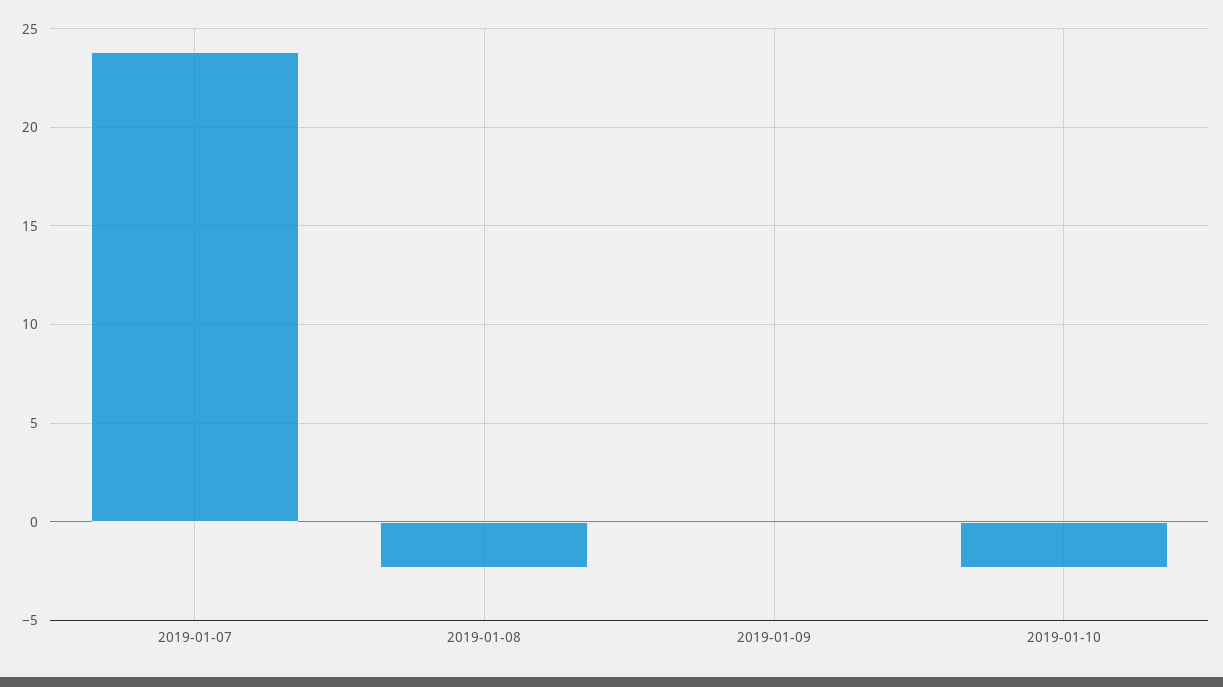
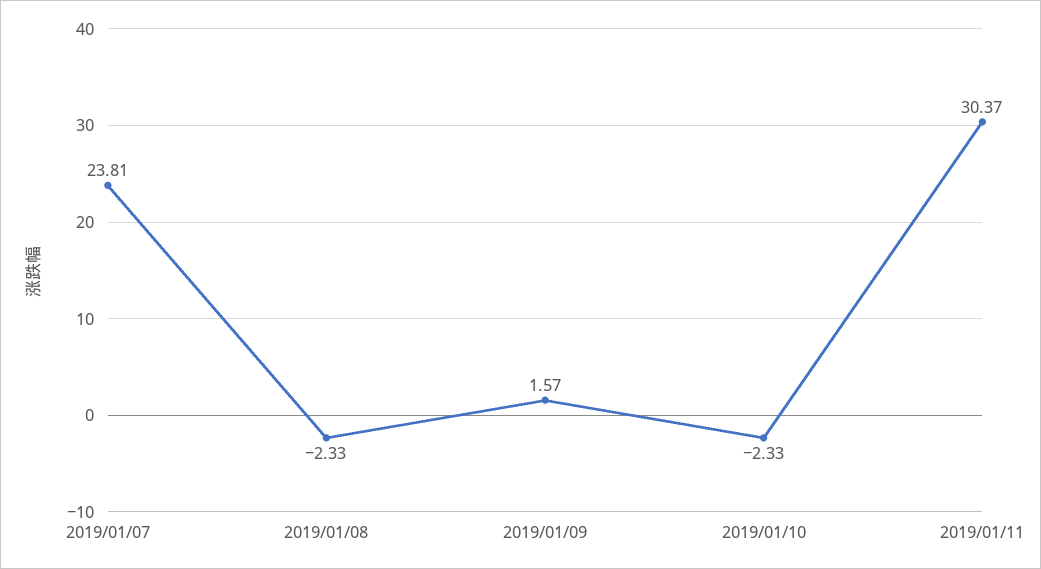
2019-01-09: 0 -> 1.57
2019/01/11: none -> 30.37

